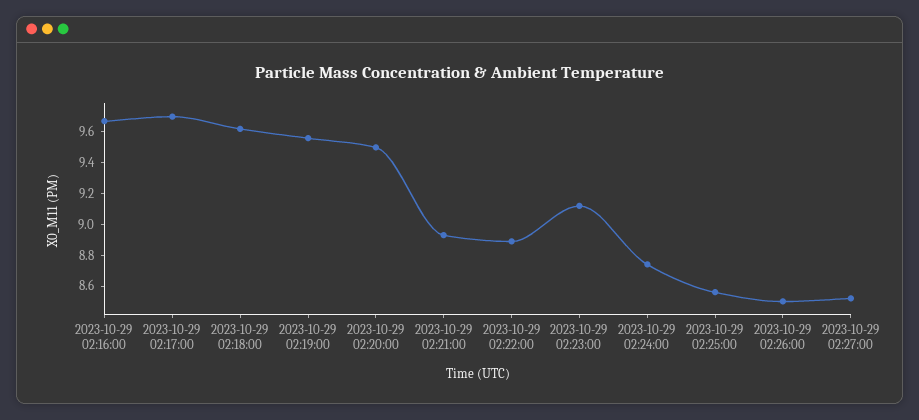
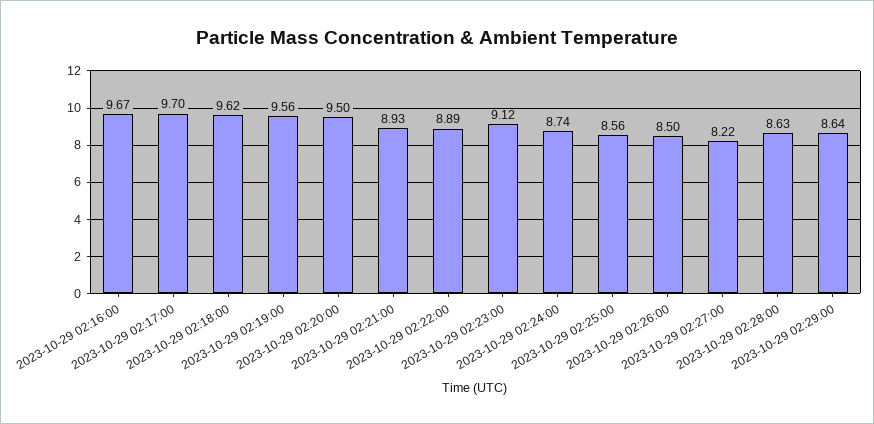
2023-10-29 02:27:00: 8.5 -> 8.22
2023-10-29 02:28:00: none -> 8.63
2023-10-29 02:29:00: none -> 8.64

